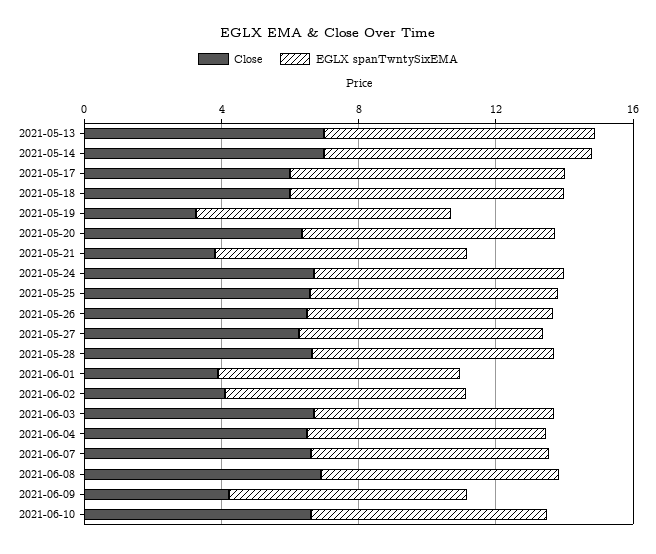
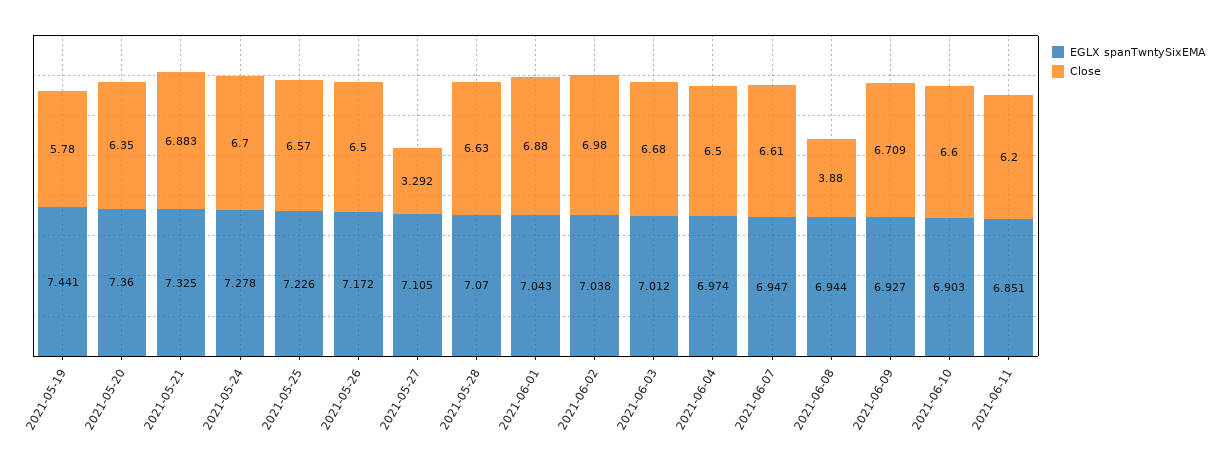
Close, 2021-05-13: 7 -> none
EGLX spanTwntySixEMA, 2021-05-13: 8 -> none
Close, 2021-05-14: 7 -> none
EGLX spanTwntySixEMA, 2021-05-14: 8 -> none
Close, 2021-05-17: 6 -> none
EGLX spanTwntySixEMA, 2021-05-17: 8 -> none
Close, 2021-05-18: 6 -> none
EGLX spanTwntySixEMA, 2021-05-18: 8 -> none
Close, 2021-05-19: 3 -> 5.78
Close, 2021-05-21: 4 -> 6.883
Close, 2021-05-27: 6 -> 3.292
Close, 2021-06-01: 4 -> 6.88
Close, 2021-06-02: 4 -> 6.98
Close, 2021-06-08: 7 -> 3.88
Close, 2021-06-09: 4 -> 6.709
EGLX spanTwntySixEMA, 2021-06-11: none -> 6.851
Close, 2021-06-11: none -> 6.2

